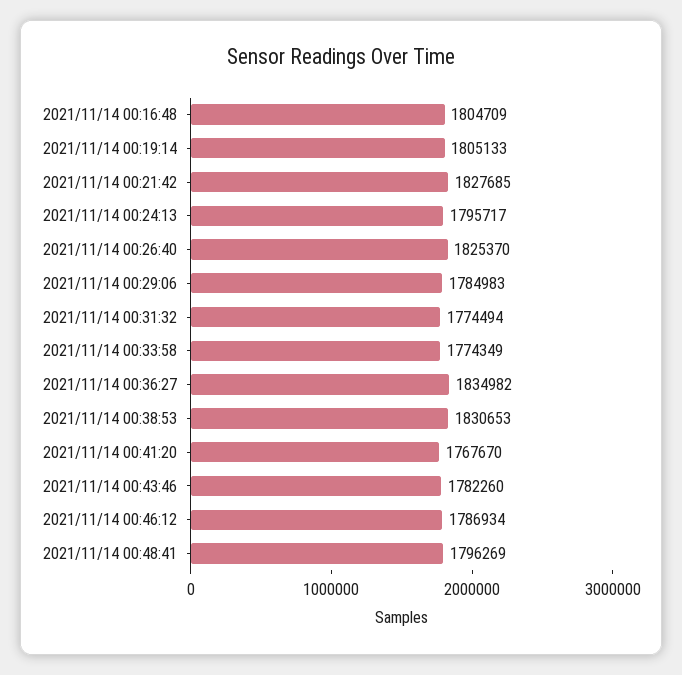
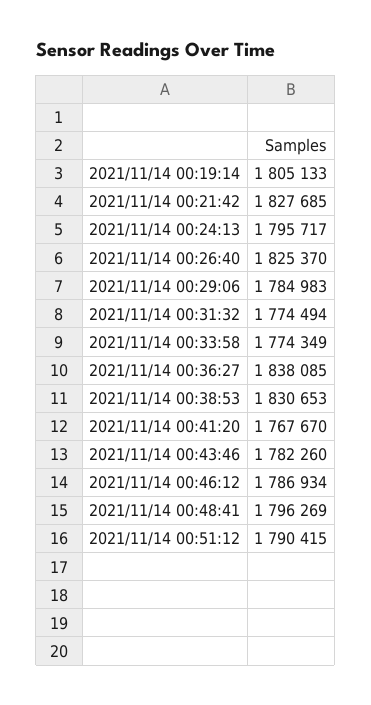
2021/11/14 00:16:48: 1804709 -> none
2021/11/14 00:36:27: 1834982 -> 1838085
2021/11/14 00:51:12: none -> 1790415

